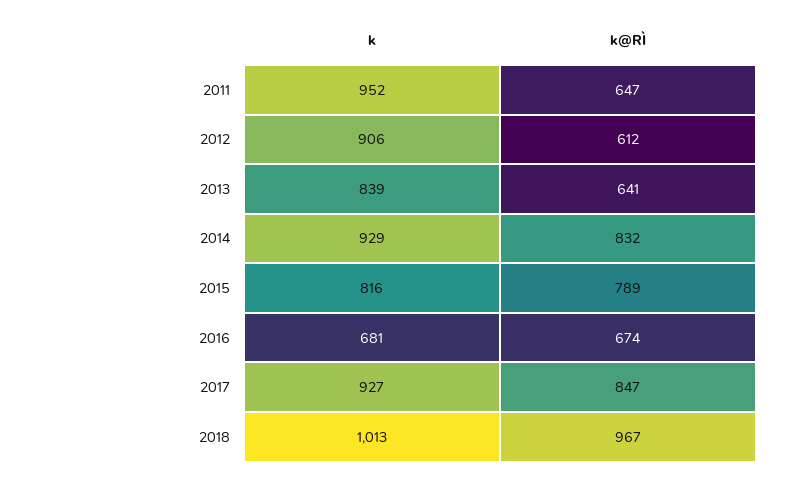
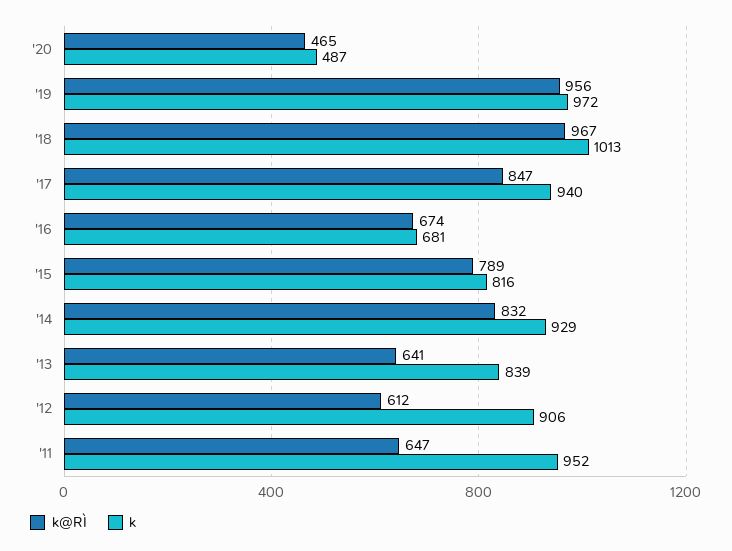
k, 2017: 927 -> 940
k@RÌ, '20: none -> 465
k, '20: none -> 487
k@RÌ, '19: none -> 956
k, '19: none -> 972

